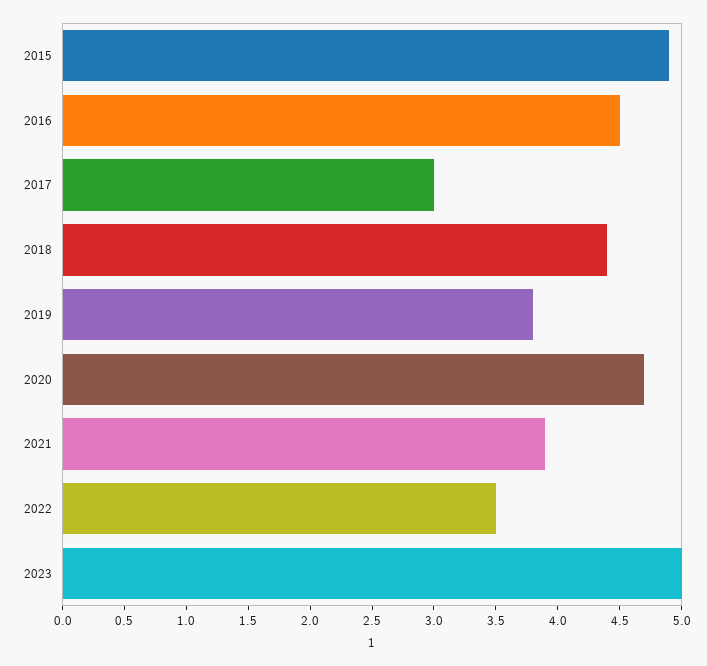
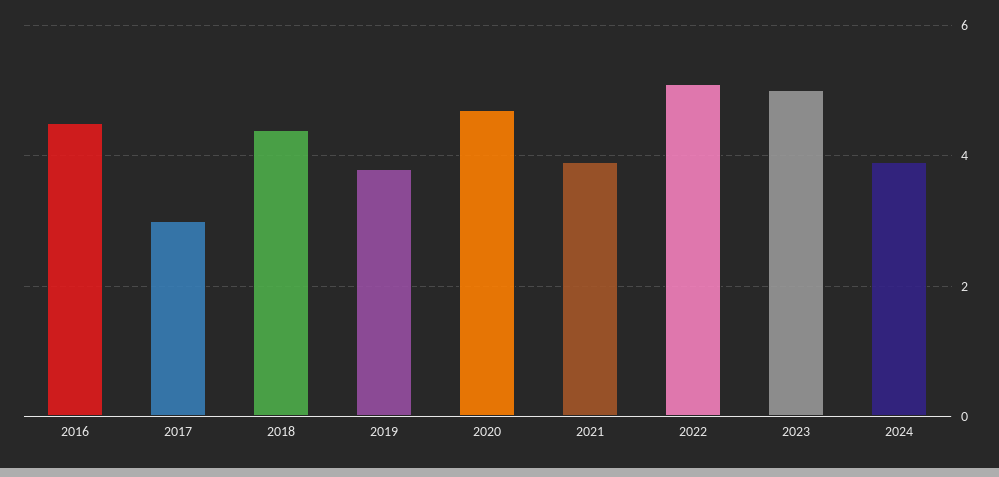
2015: 4.9 -> none
2022: 3.5 -> 5
2024: none -> 4

